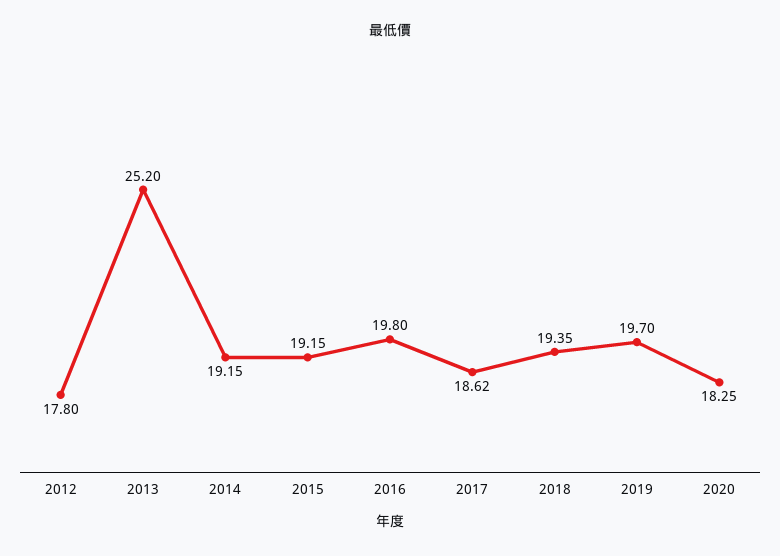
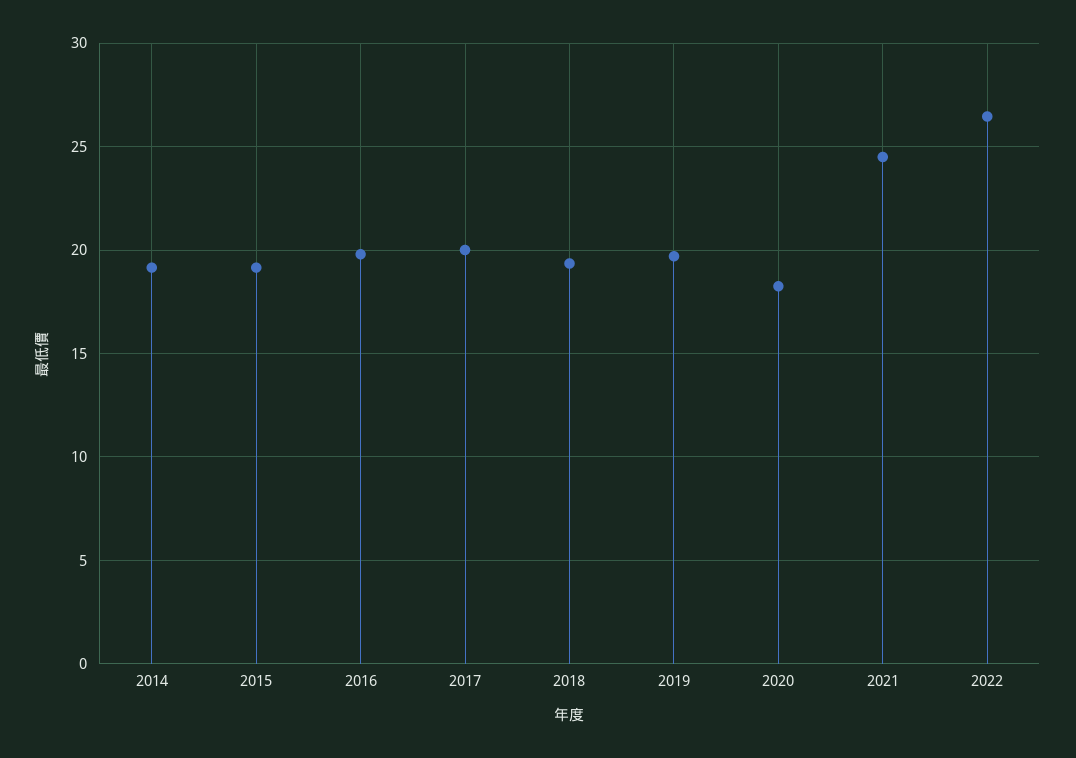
2012: 17.8 -> none
2013: 25.2 -> none
2017: 18.62 -> 20
2021: none -> 24.5
2022: none -> 26.5

